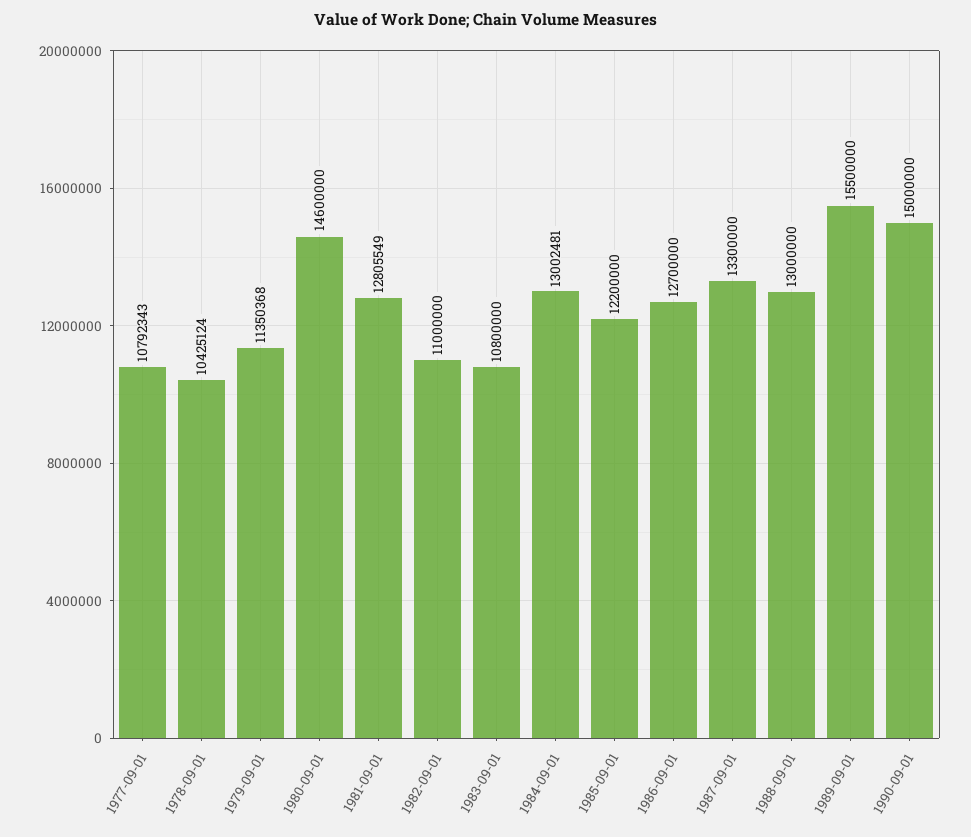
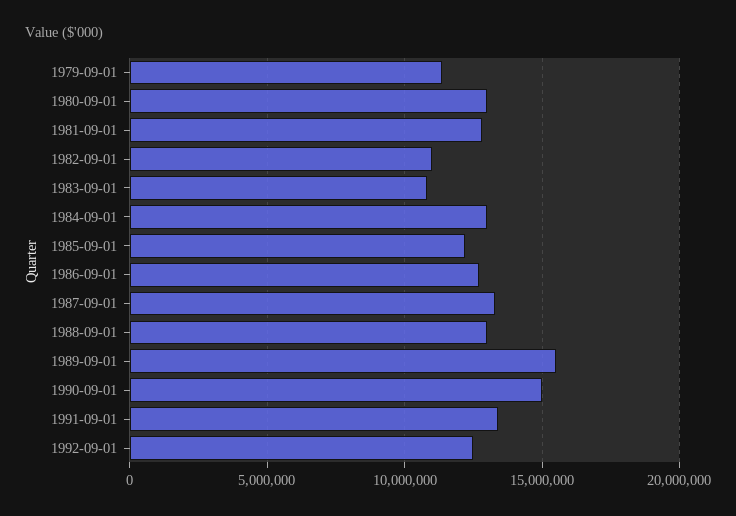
1977-09-01: 10792343 -> none
1978-09-01: 10425124 -> none
1980-09-01: 14600000 -> 13000000
1991-09-01: none -> 13500000
1992-09-01: none -> 12500000

